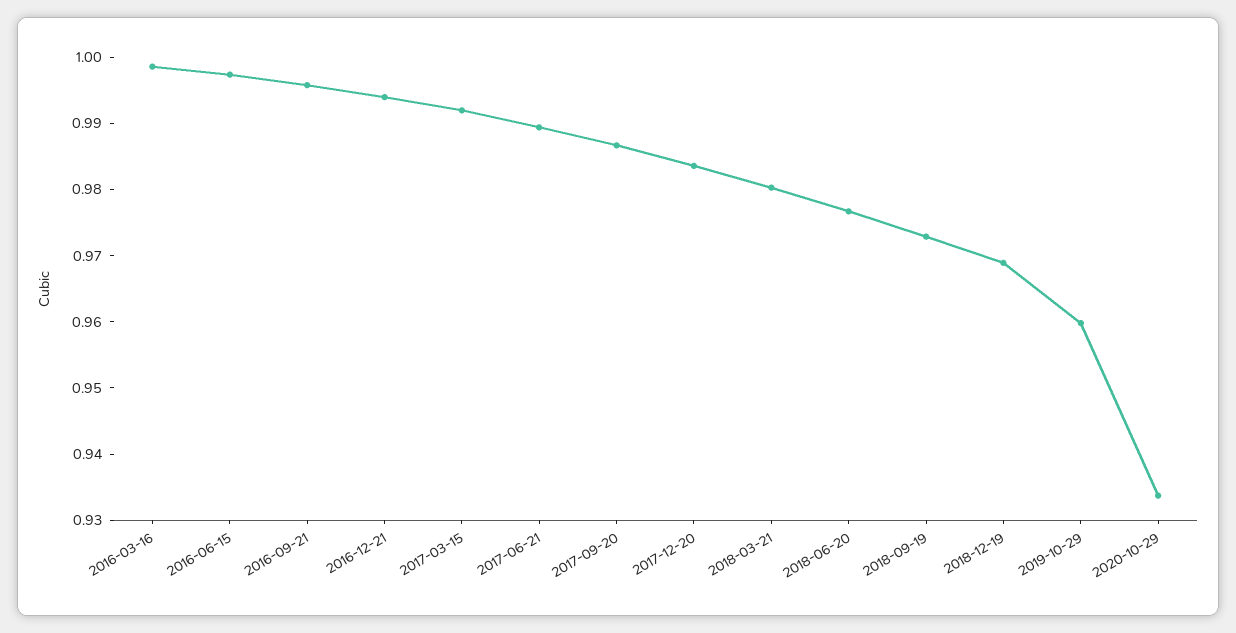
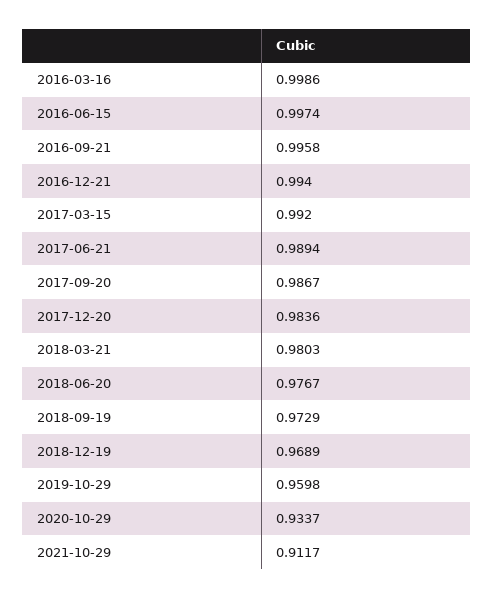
2021-10-29: none -> 0.9117

